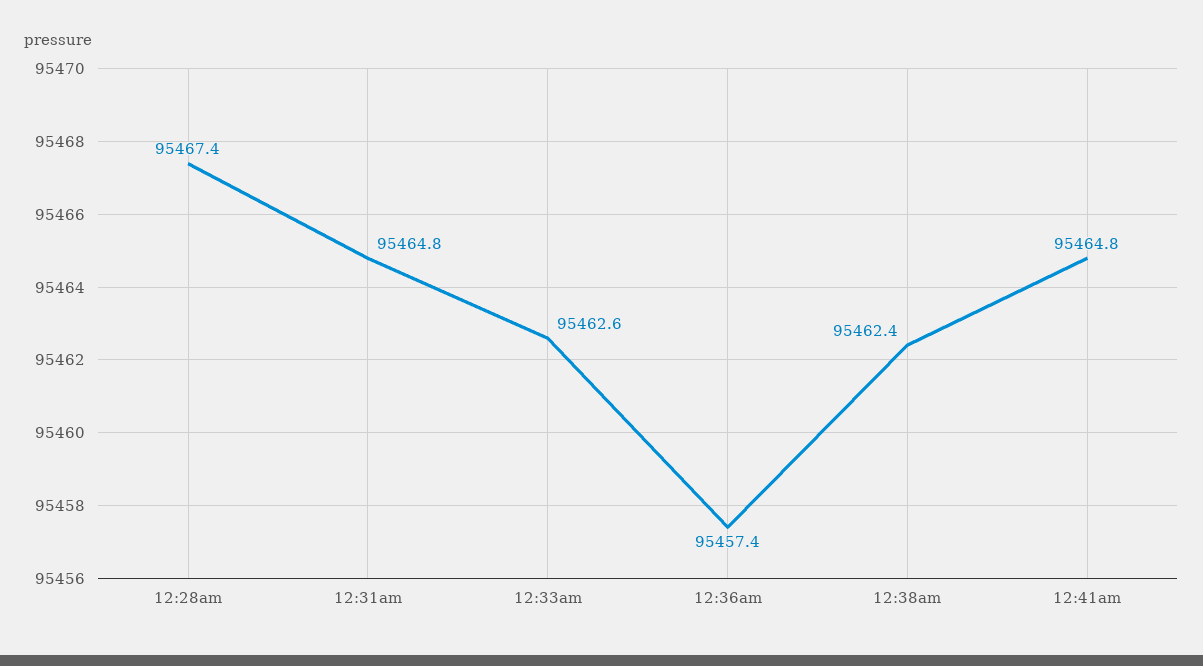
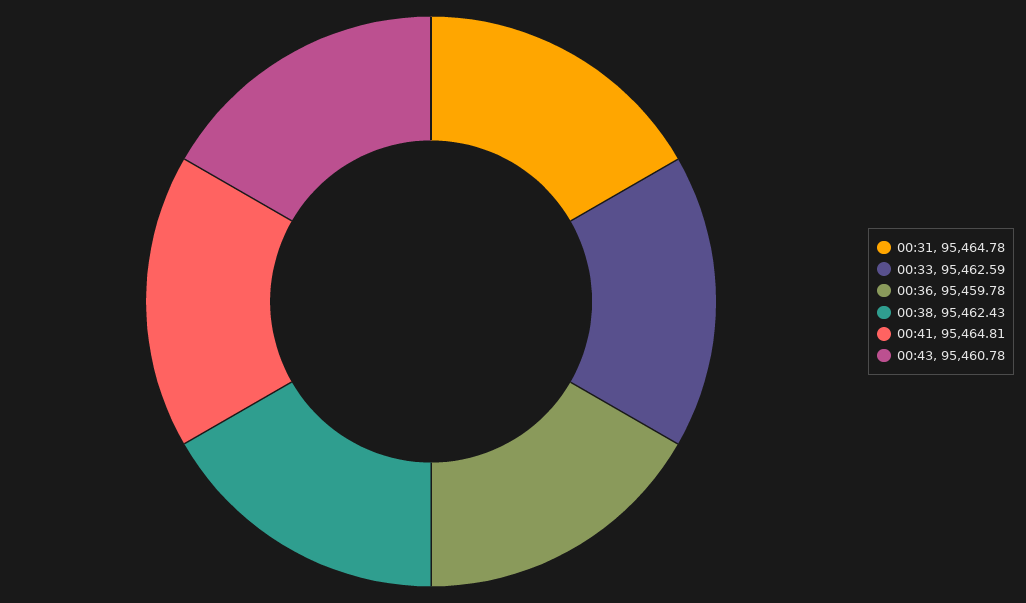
12:28am: 95467.4 -> none
12:36am: 95457.4 -> 95459.78
00:43: none -> 95460.78

